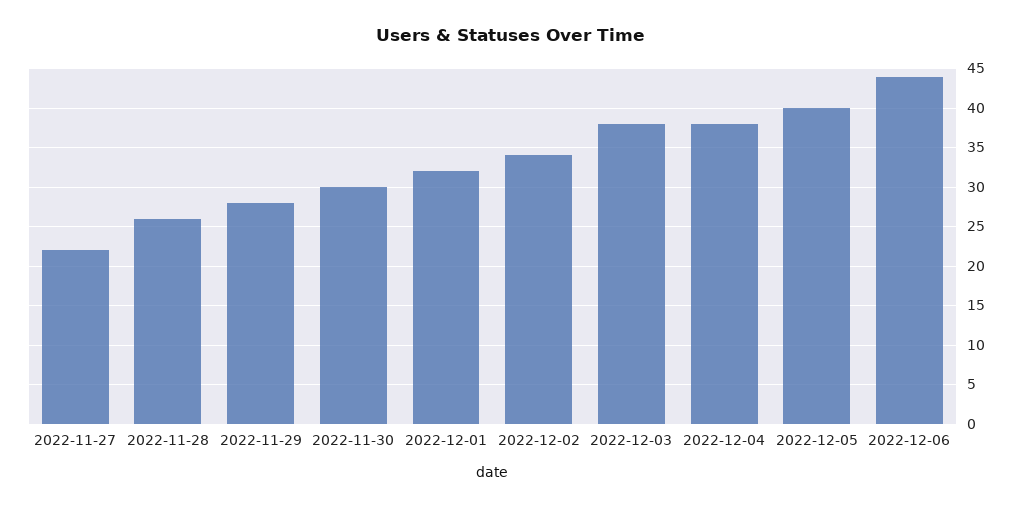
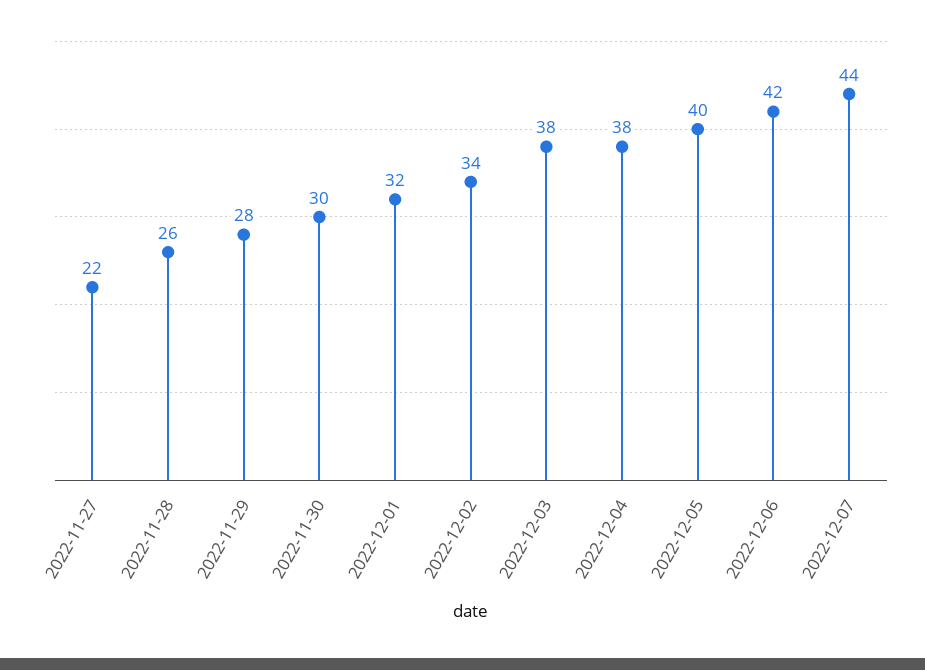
2022-12-06: 44 -> 42
2022-12-07: none -> 44

